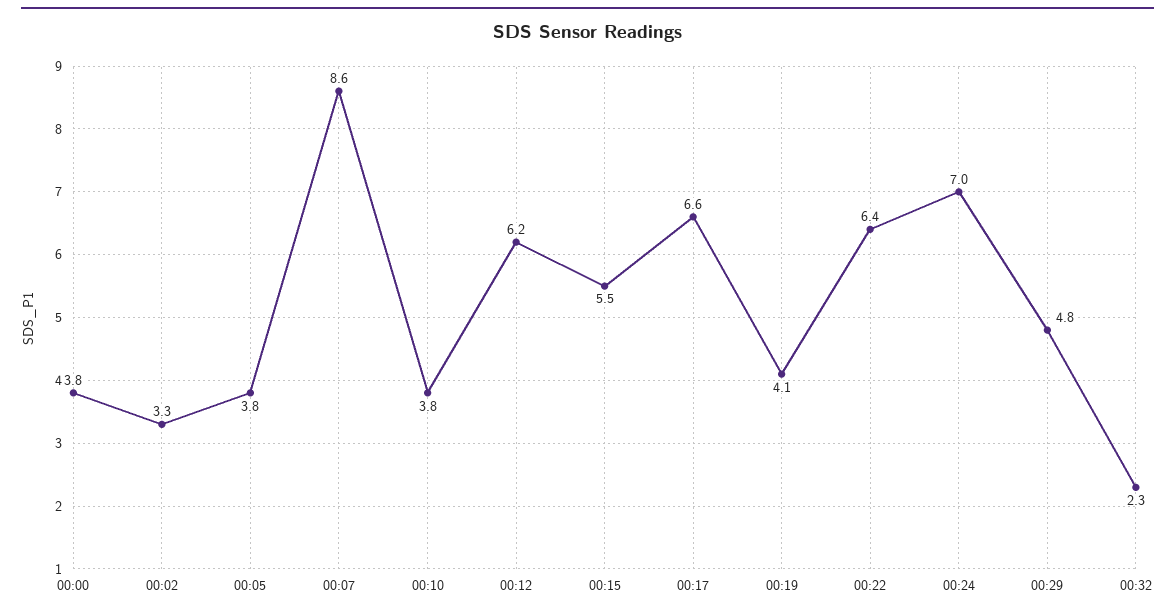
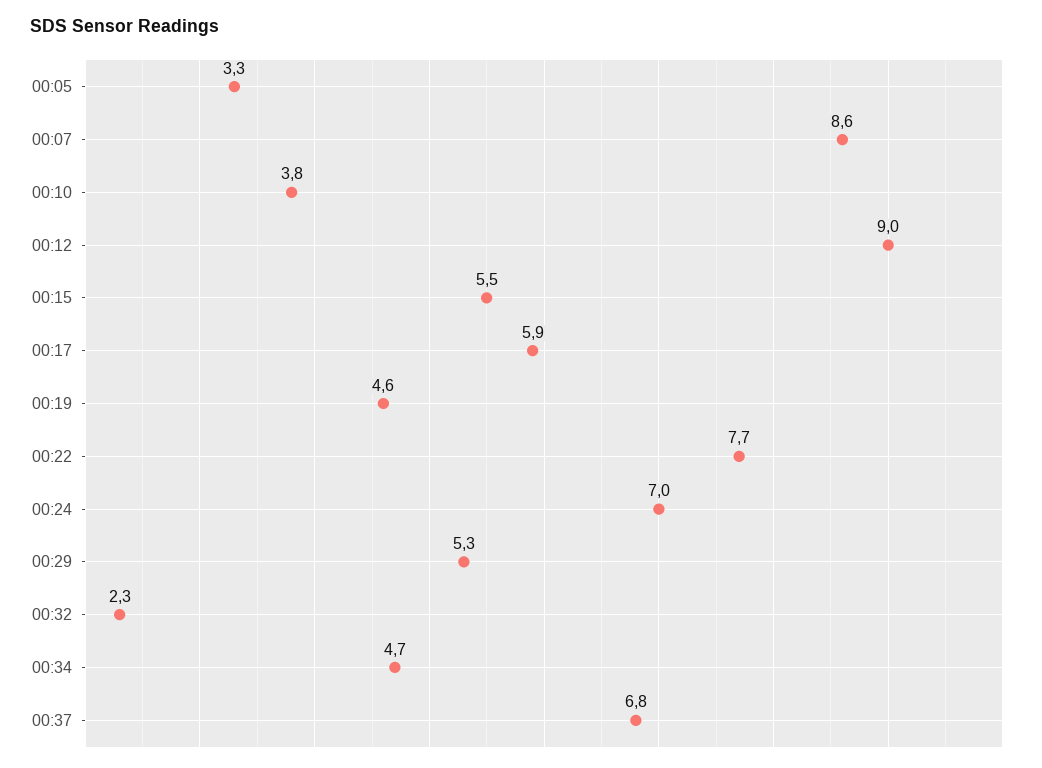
00:00: 3.8 -> none
00:02: 3.3 -> none
00:05: 3.8 -> 3.3
00:12: 6.2 -> 9
00:17: 6.6 -> 5.9
00:19: 4.1 -> 4.6
00:22: 6.4 -> 7.7
00:29: 4.8 -> 5.3
00:34: none -> 4.7
00:37: none -> 6.8

